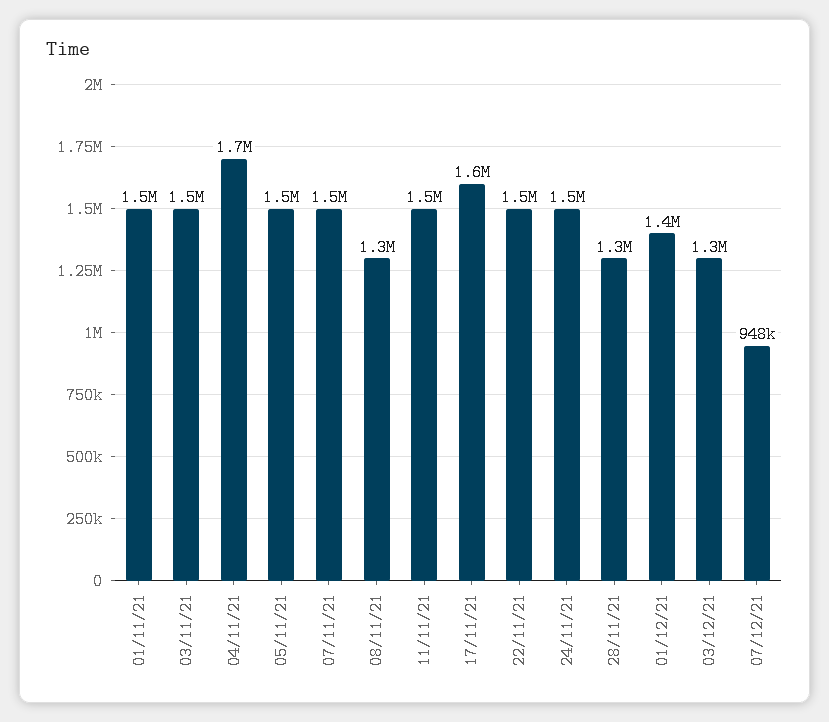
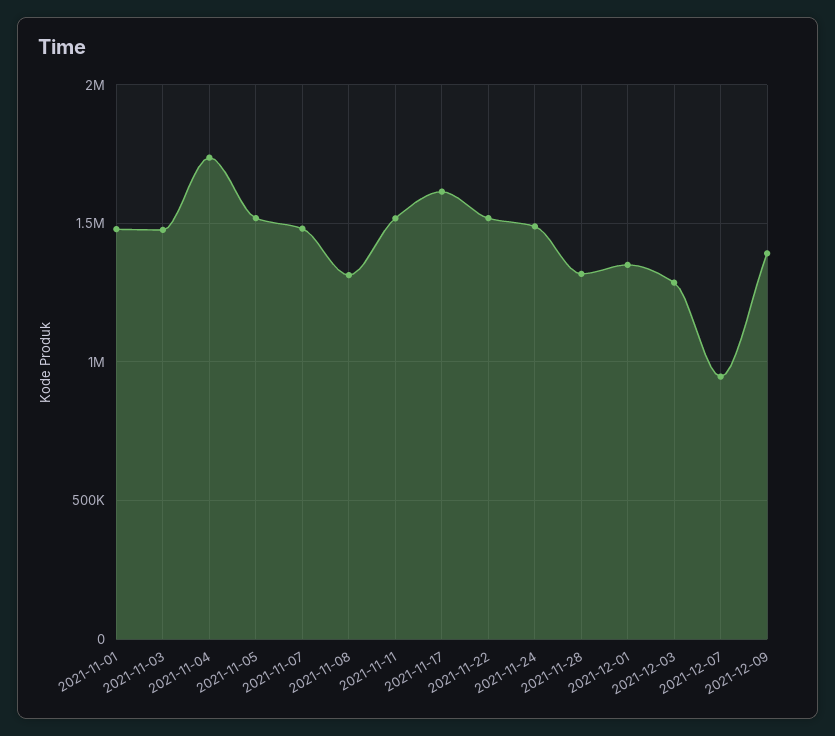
2021-12-09: none -> 1400000

